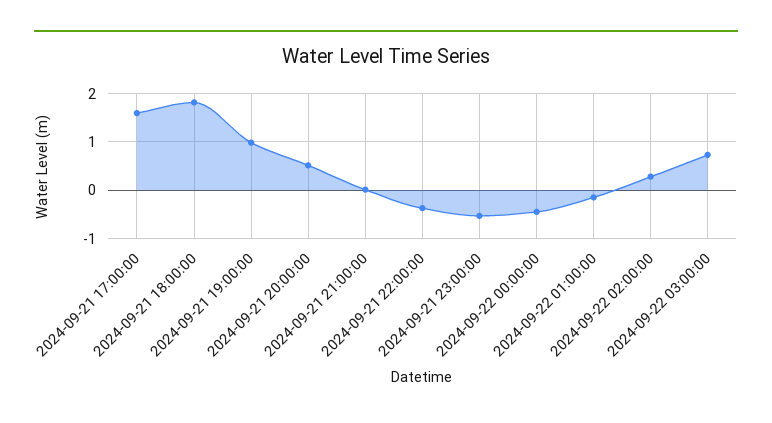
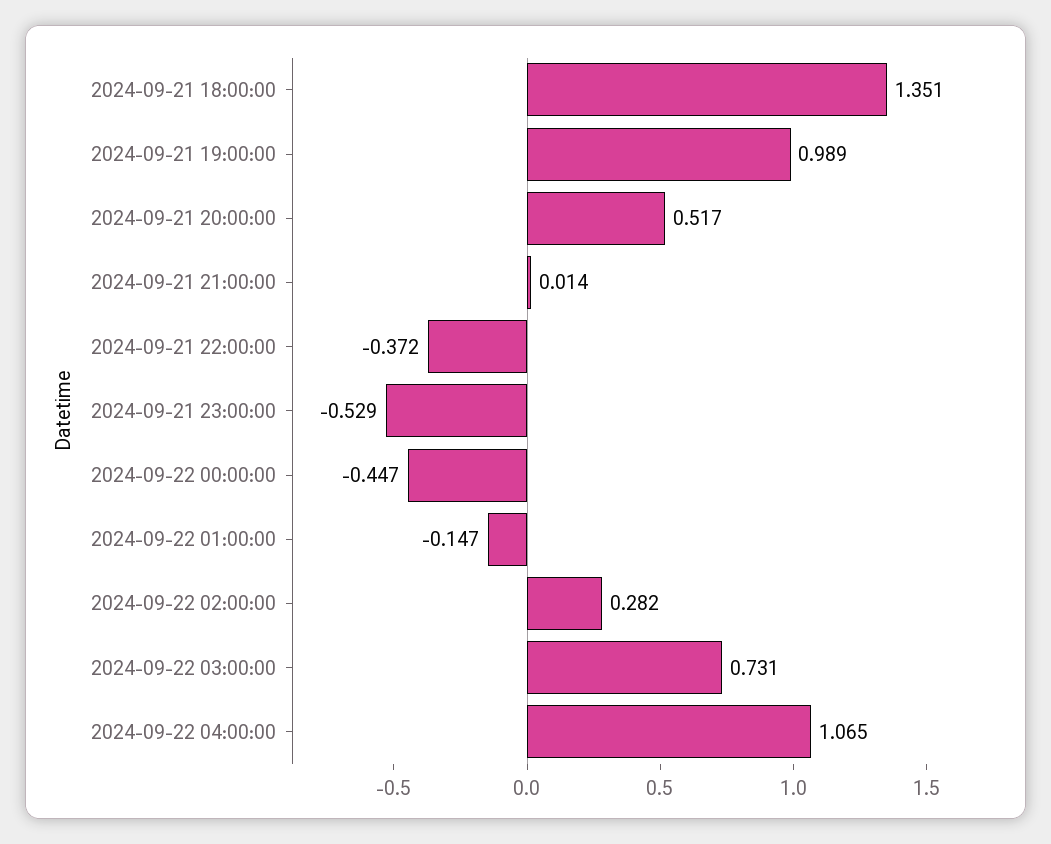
2024-09-21 17:00:00: 1.6 -> none
2024-09-21 18:00:00: 1.8 -> 1.351
2024-09-22 04:00:00: none -> 1.065

